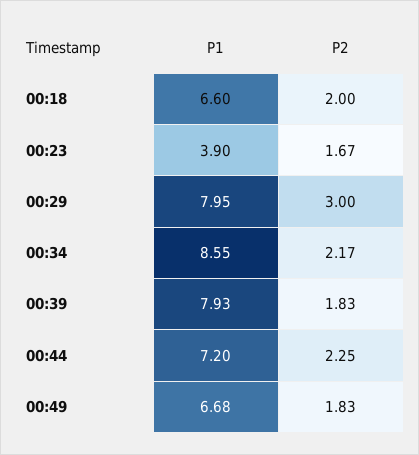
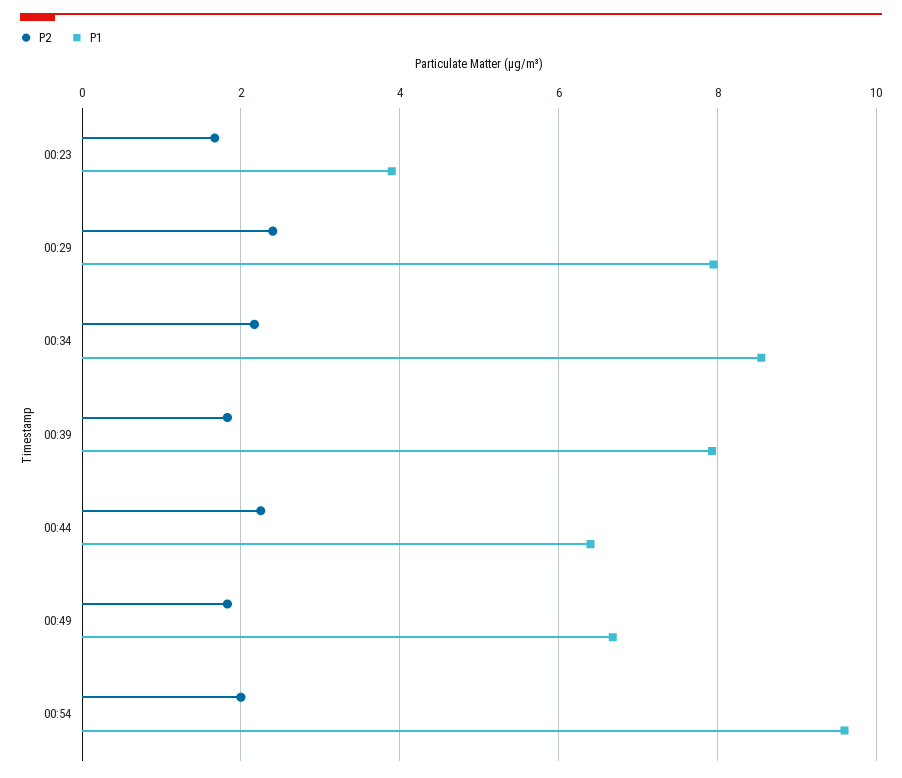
P1, 00:18: 6.6 -> none
P2, 00:18: 2 -> none
P2, 00:29: 3 -> 2.4
P1, 00:44: 7.2 -> 6.4
P2, 00:54: none -> 2
P1, 00:54: none -> 9.6

